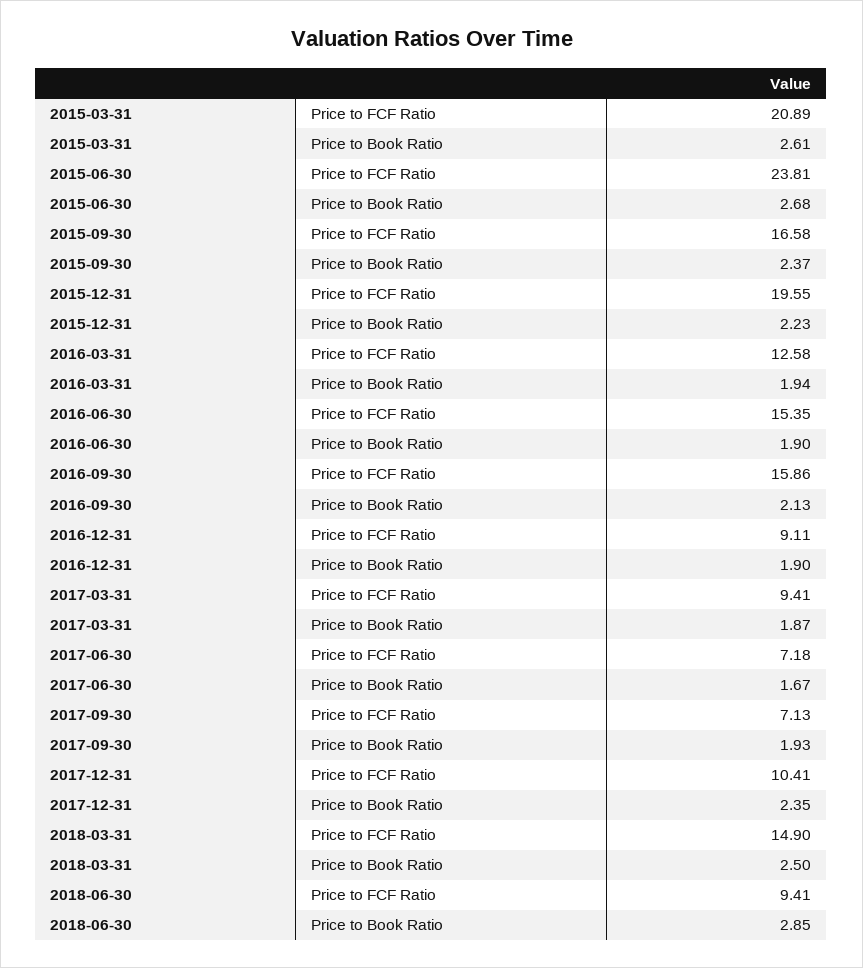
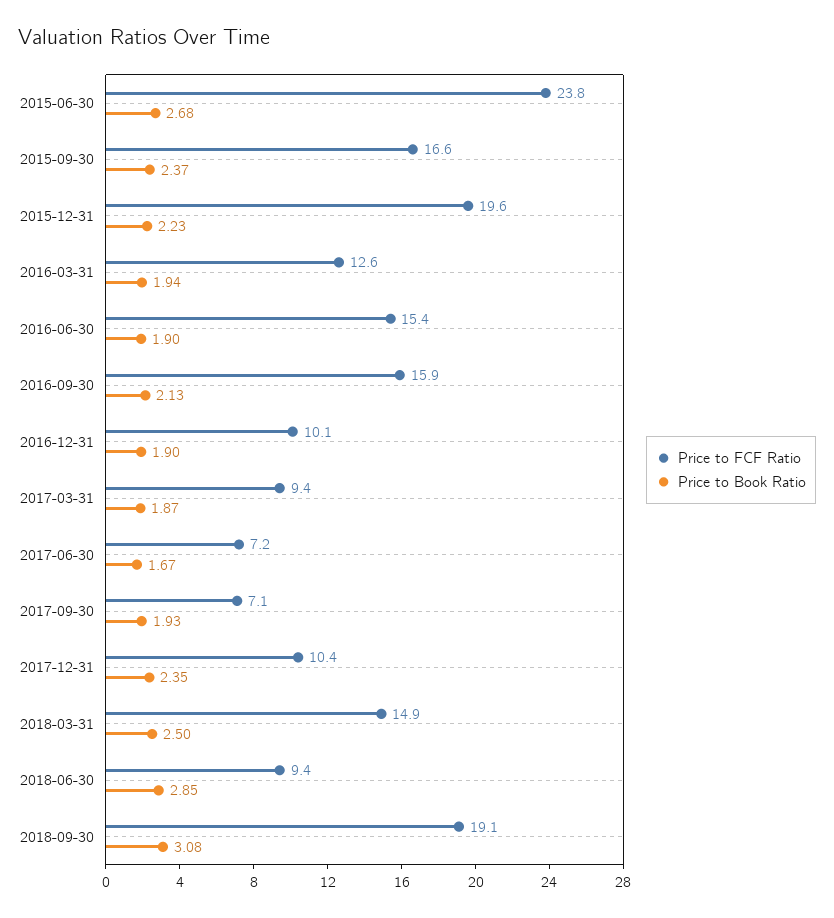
Price to FCF Ratio, 2015-03-31: 20.89 -> none
Price to Book Ratio, 2015-03-31: 2.61 -> none
Price to FCF Ratio, 2016-12-31: 9.11 -> 10.1
Price to FCF Ratio, 2018-09-30: none -> 19.1
Price to Book Ratio, 2018-09-30: none -> 3.08

